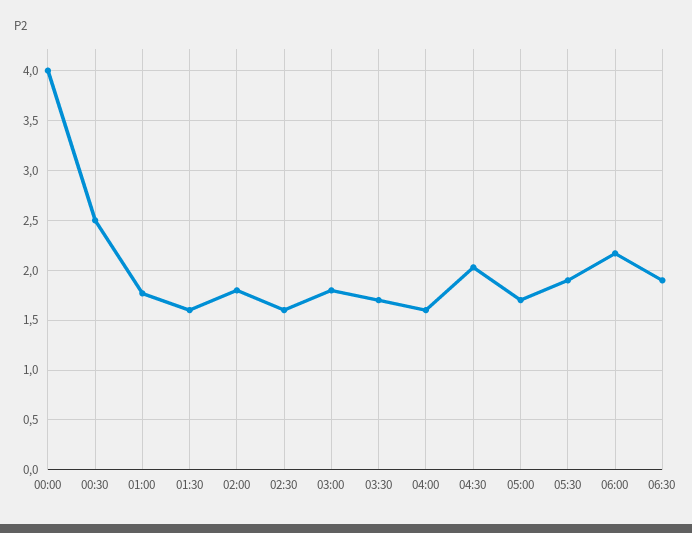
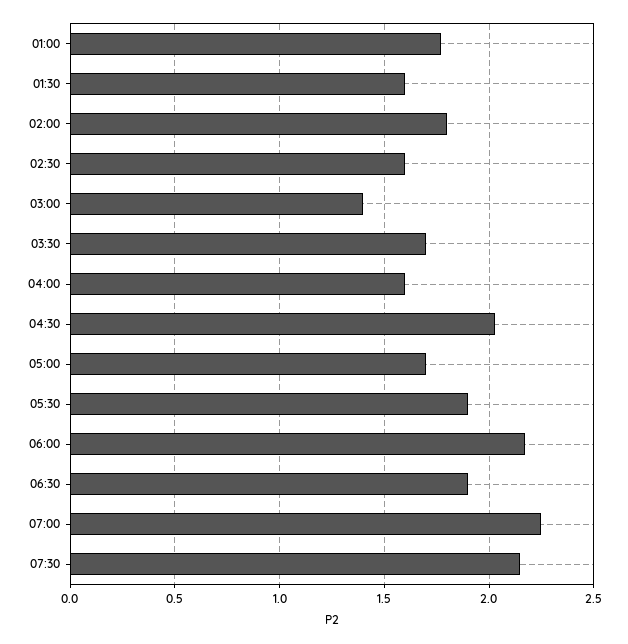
00:00: 4 -> none
00:30: 2.5 -> none
03:00: 1.8 -> 1.4
07:00: none -> 2.25
07:30: none -> 2.15

